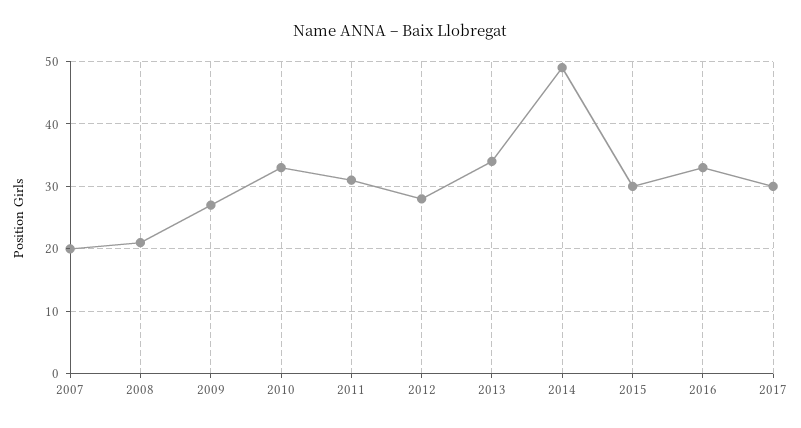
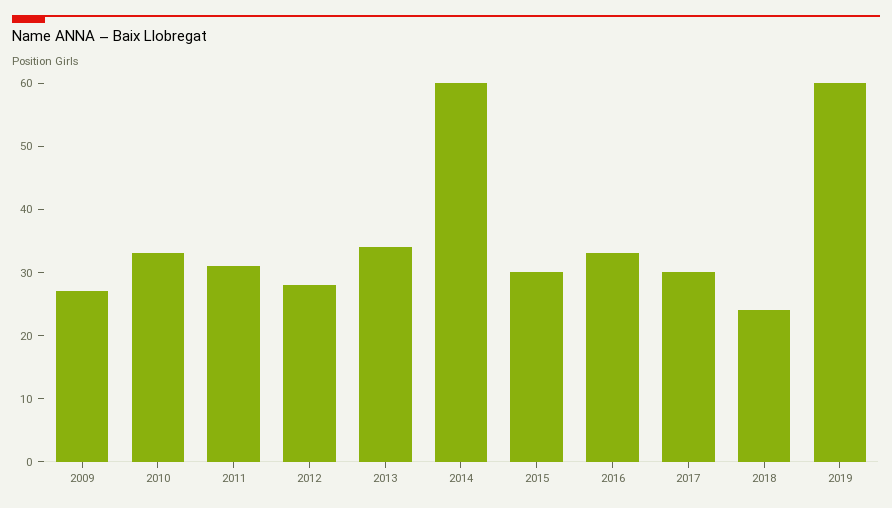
2007: 20 -> none
2008: 21 -> none
2014: 49 -> 60
2018: none -> 25
2019: none -> 60

